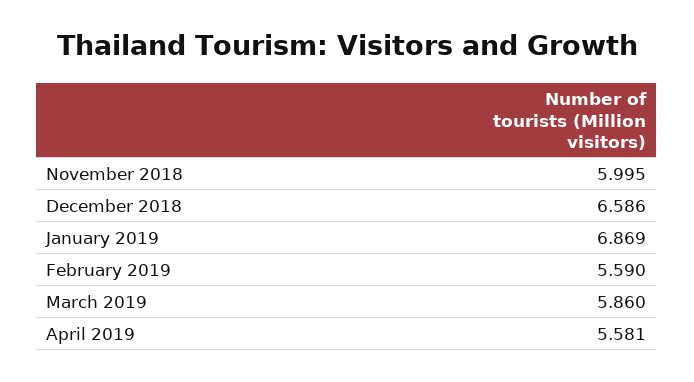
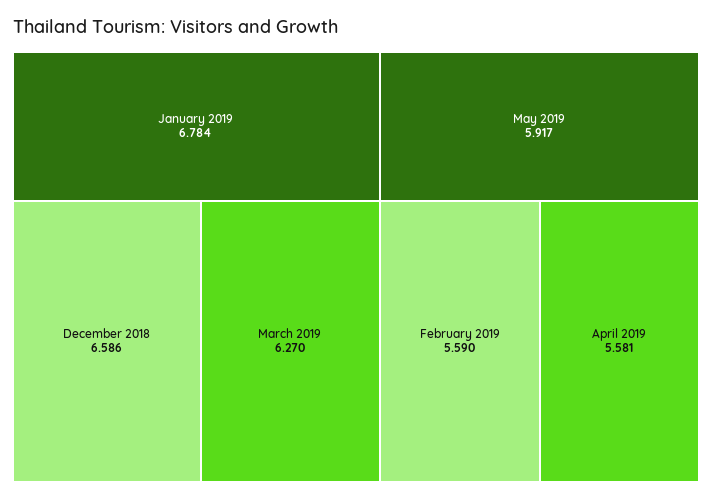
November 2018: 5.995 -> none
January 2019: 6.869 -> 6.784
March 2019: 5.86 -> 6.27
May 2019: none -> 5.917

